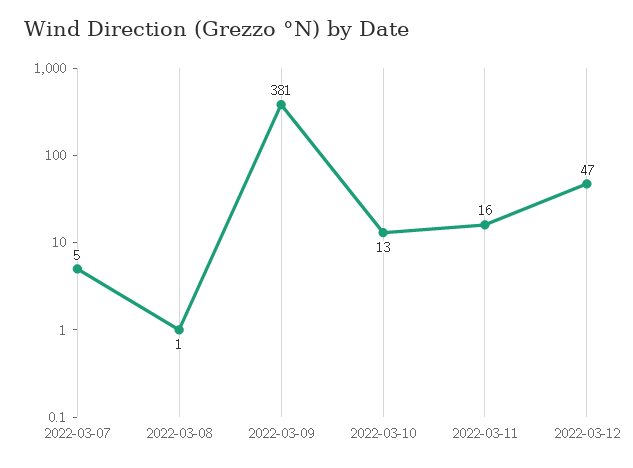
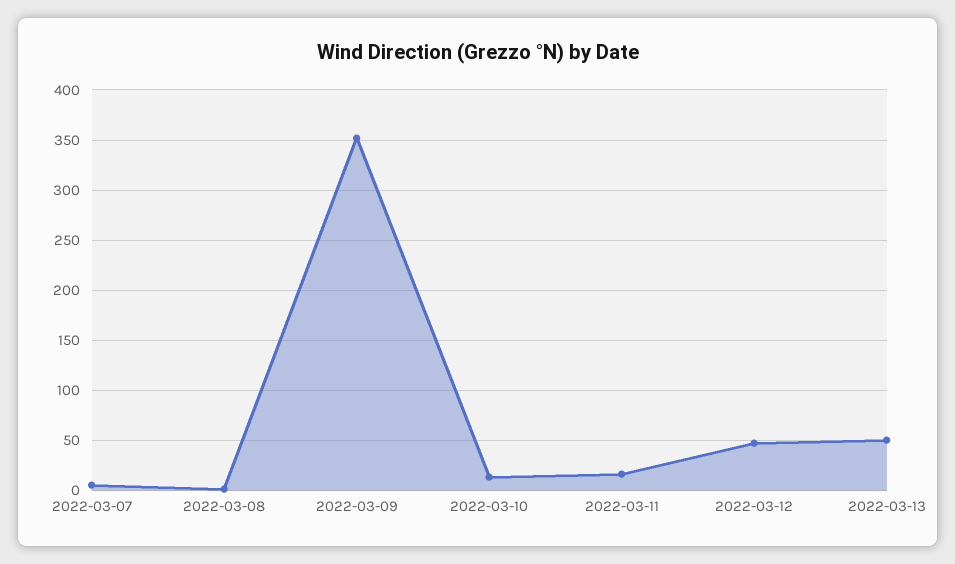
2022-03-09: 381 -> 350
2022-03-13: none -> 50

